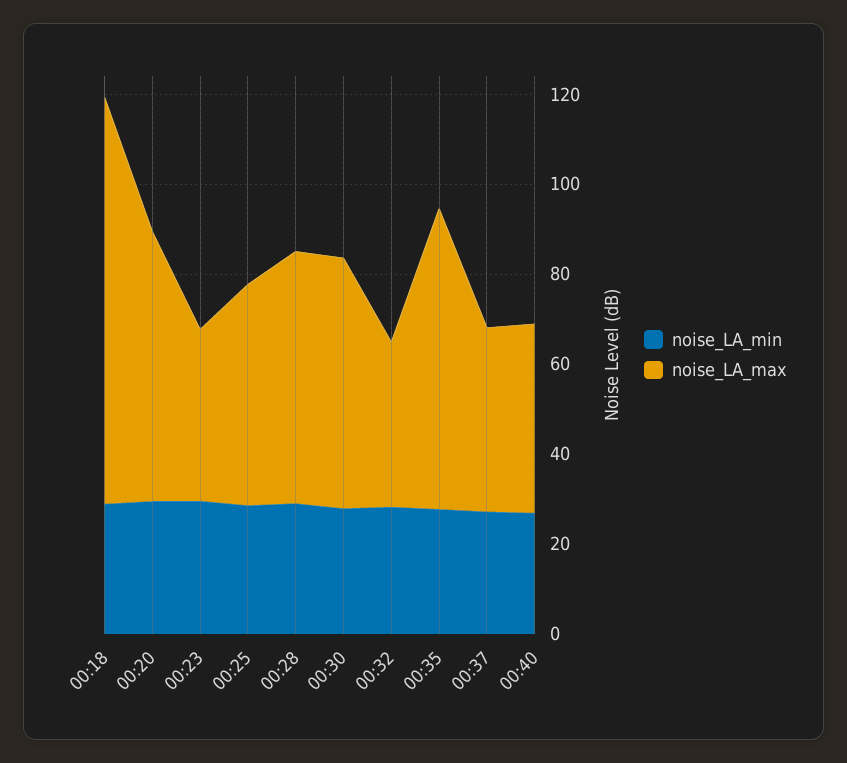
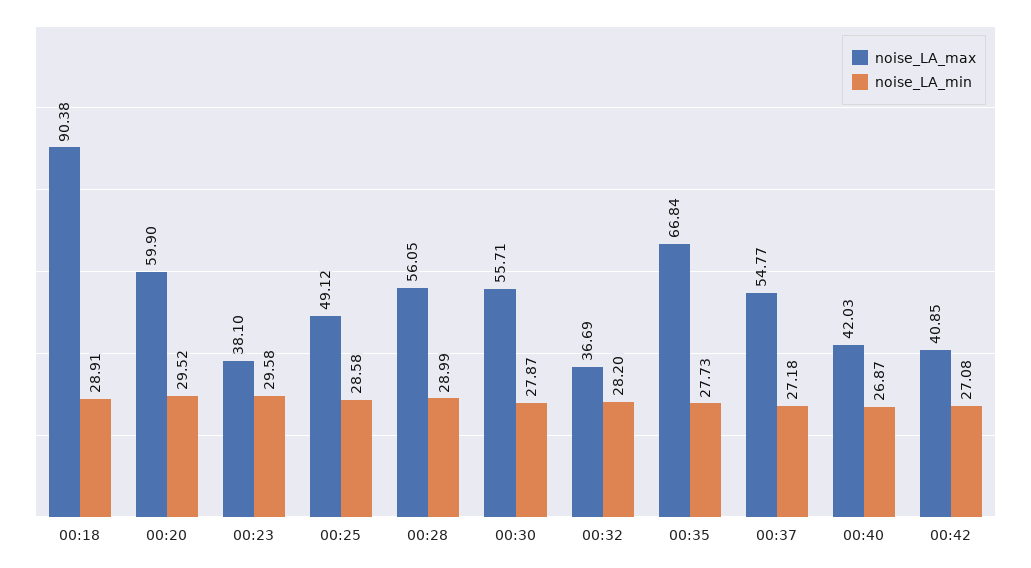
noise_LA_max, 00:37: 40 -> 54.77
noise_LA_max, 00:42: none -> 40.85
noise_LA_min, 00:42: none -> 27.08

